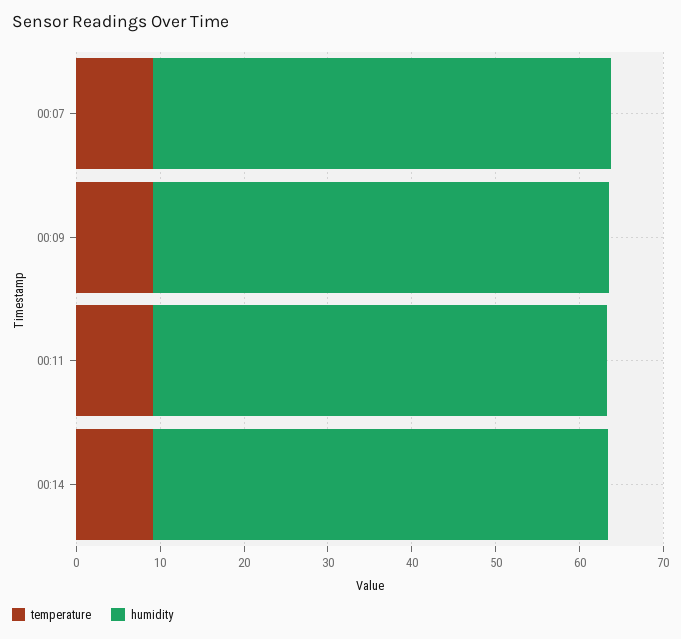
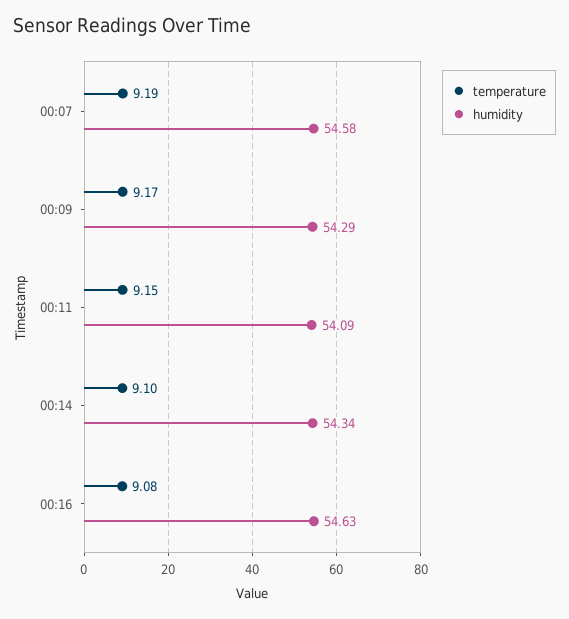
temperature, 00:16: none -> 9.08
humidity, 00:16: none -> 54.63

